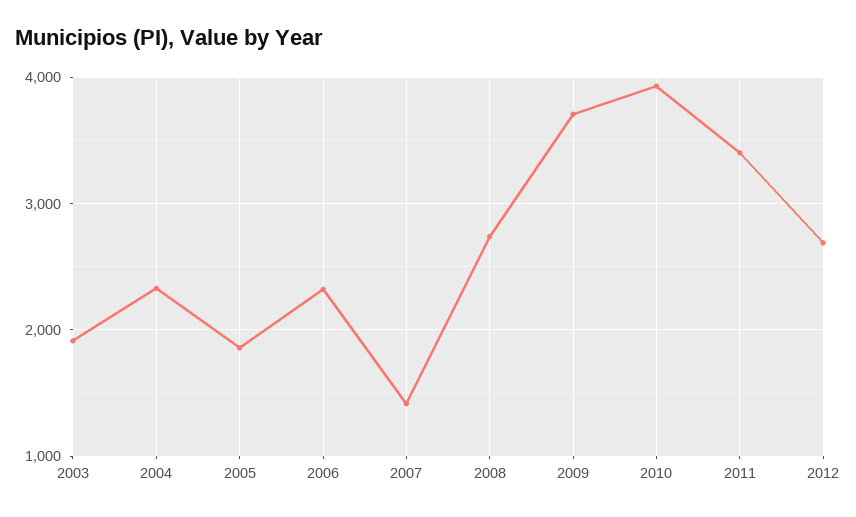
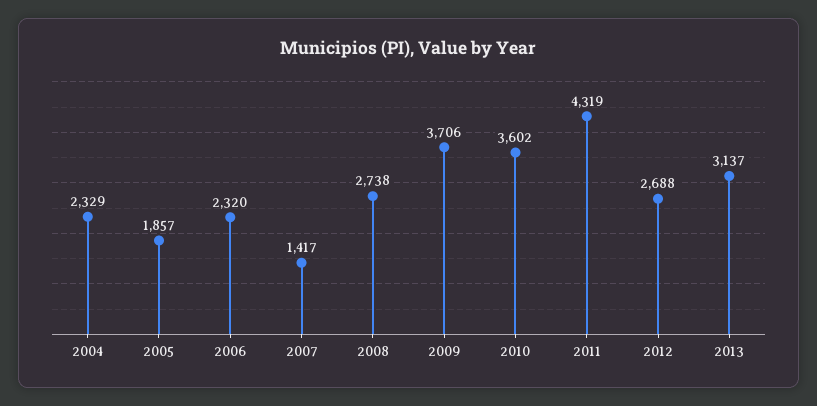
2003: 1900 -> none
2010: 3900 -> 3602
2011: 3400 -> 4319
2013: none -> 3137

